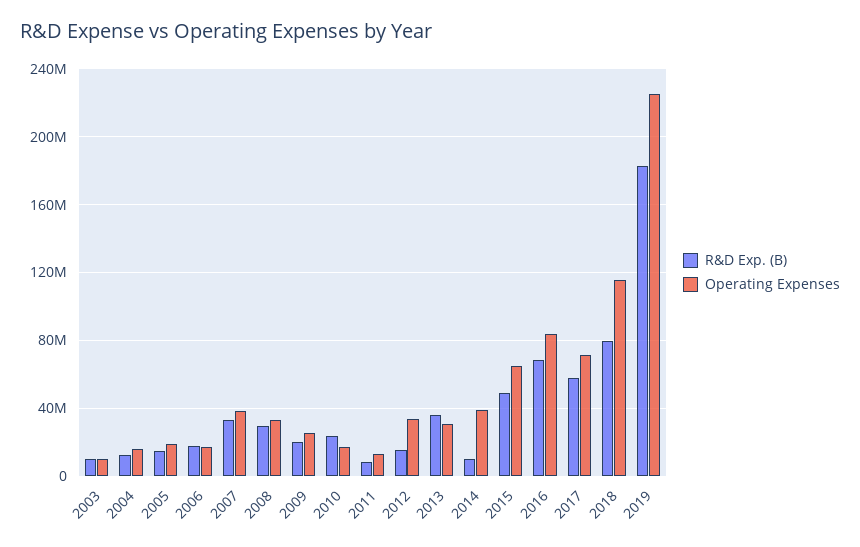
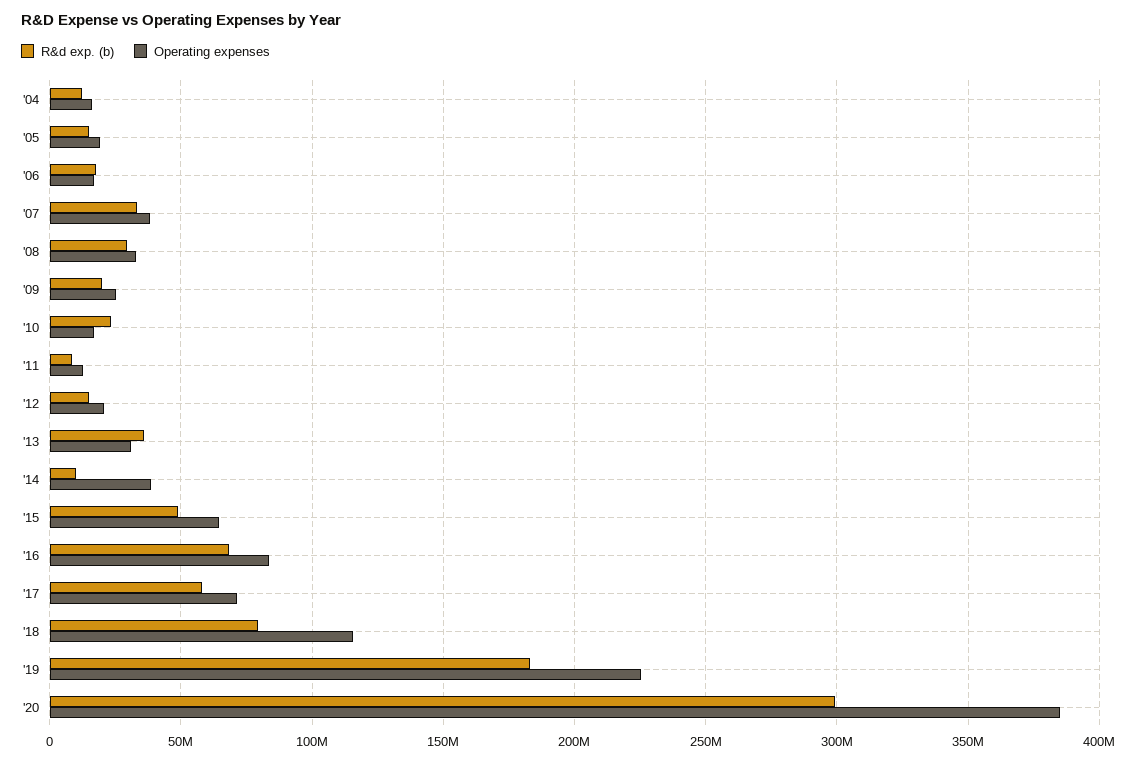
R&D Exp. (B), 2003: 10000000 -> none
Operating Expenses, 2003: 10000000 -> none
Operating Expenses, 2012: 35000000 -> 20000000
R&D Exp. (B), '20: none -> 300000000
Operating Expenses, '20: none -> 385000000

